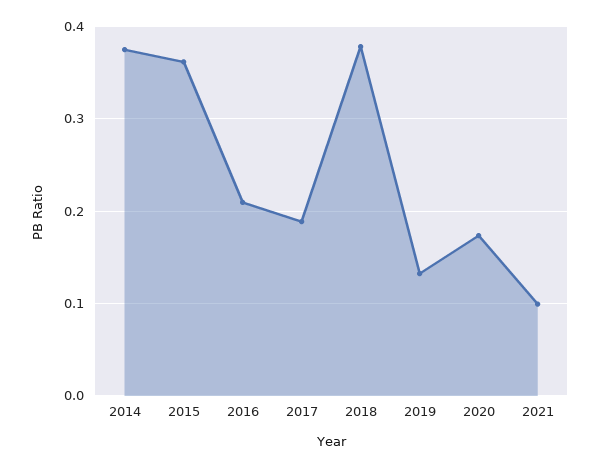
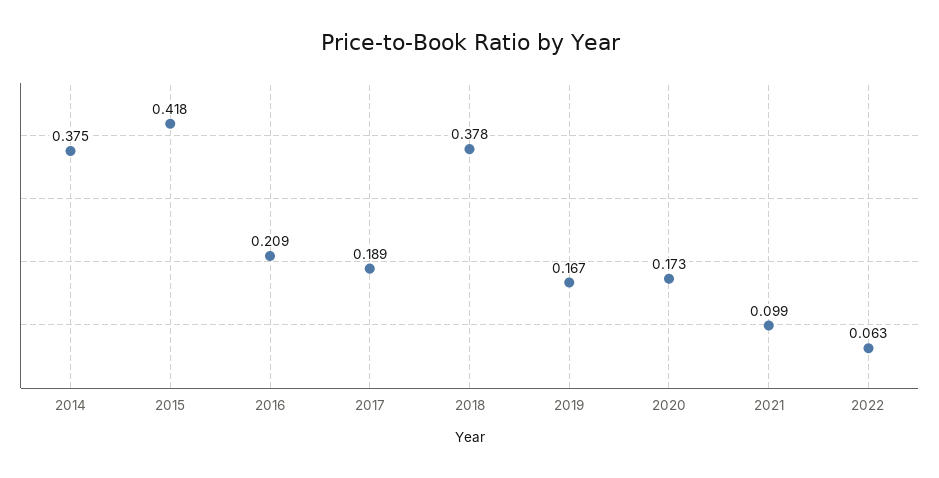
2015: 0.36 -> 0.418
2019: 0.13 -> 0.167
2022: none -> 0.063

